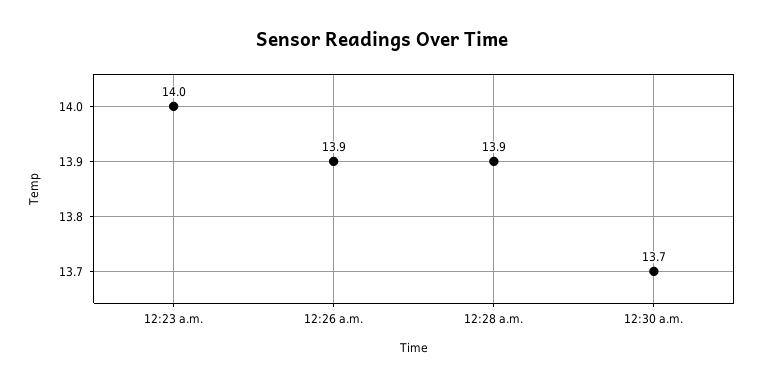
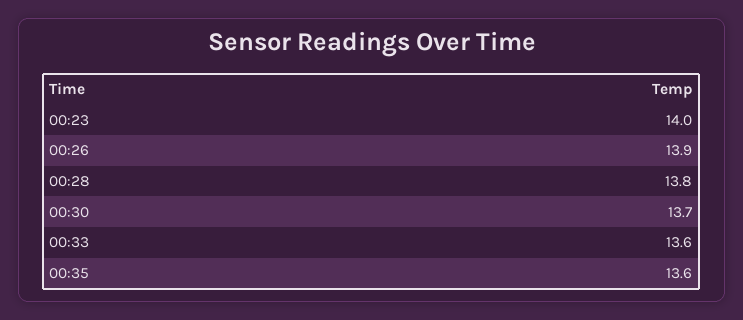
12:28 a.m.: 13.9 -> 13.8
00:33: none -> 13.6
00:35: none -> 13.6

